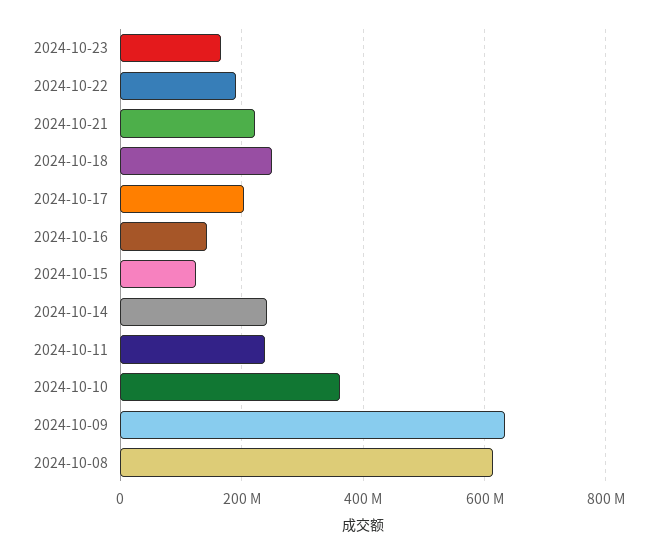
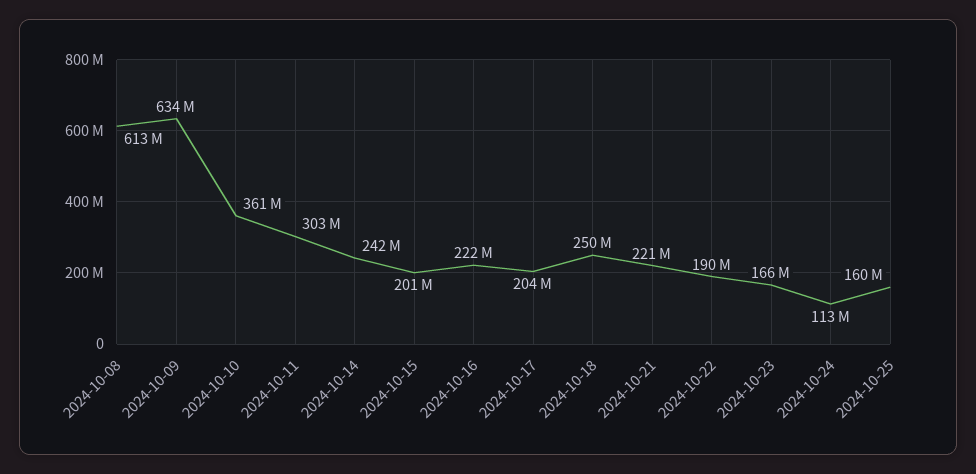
2024-10-16: 140000000 -> 222000000
2024-10-15: 120000000 -> 201000000
2024-10-11: 240000000 -> 303000000
2024-10-24: none -> 113000000
2024-10-25: none -> 160000000

